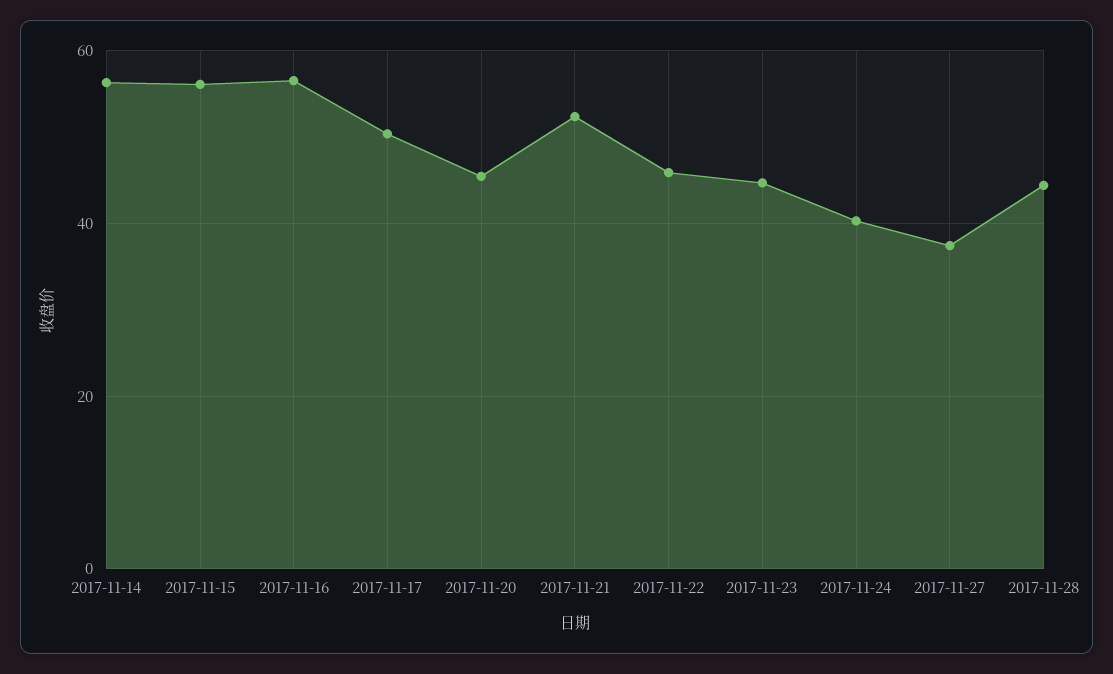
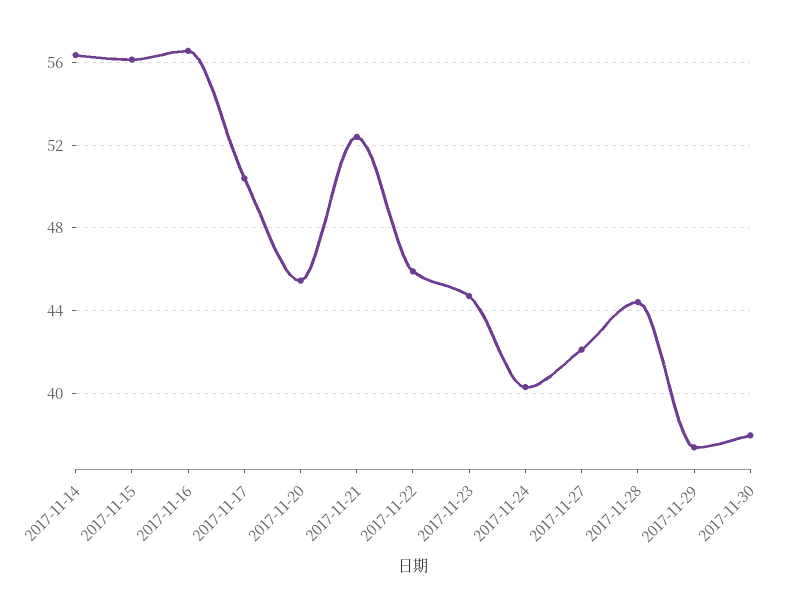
2017-11-27: 38 -> 42
2017-11-29: none -> 37.5
2017-11-30: none -> 38

